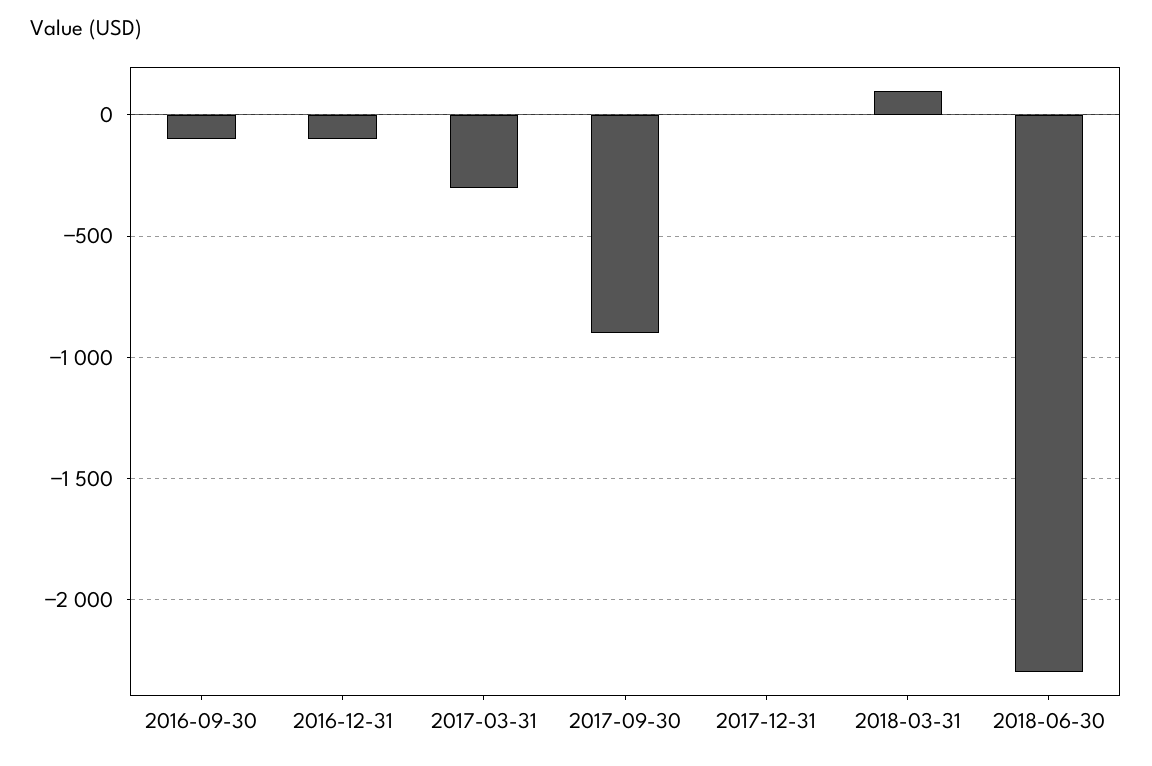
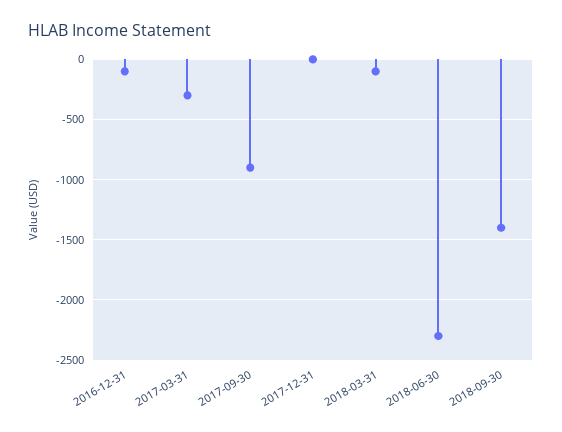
2016-09-30: -100 -> none
2018-03-31: 100 -> -100
2018-09-30: none -> -1400

